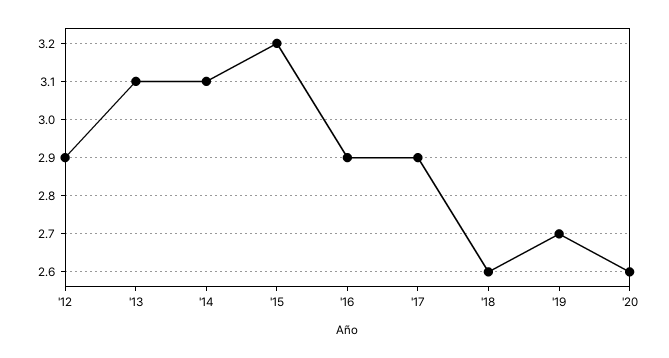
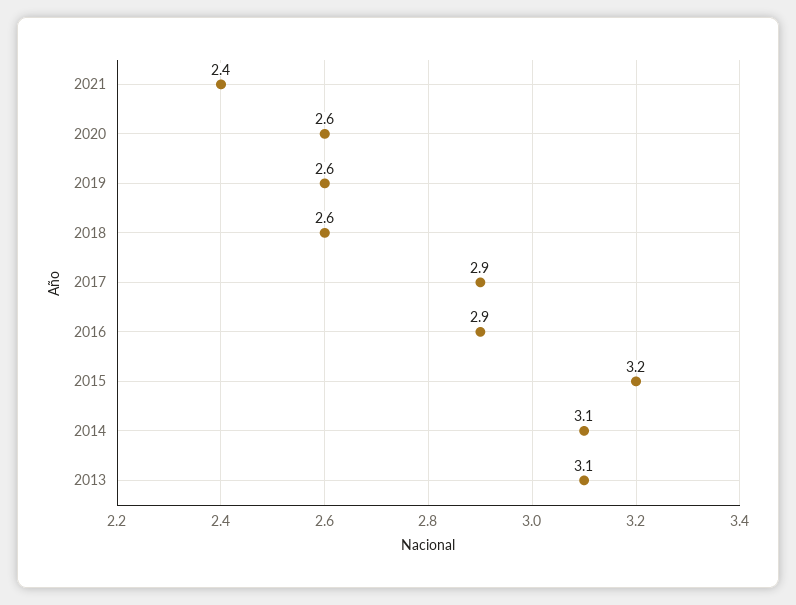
'12: 2.9 -> none
'19: 2.7 -> 2.6
2021: none -> 2.4

